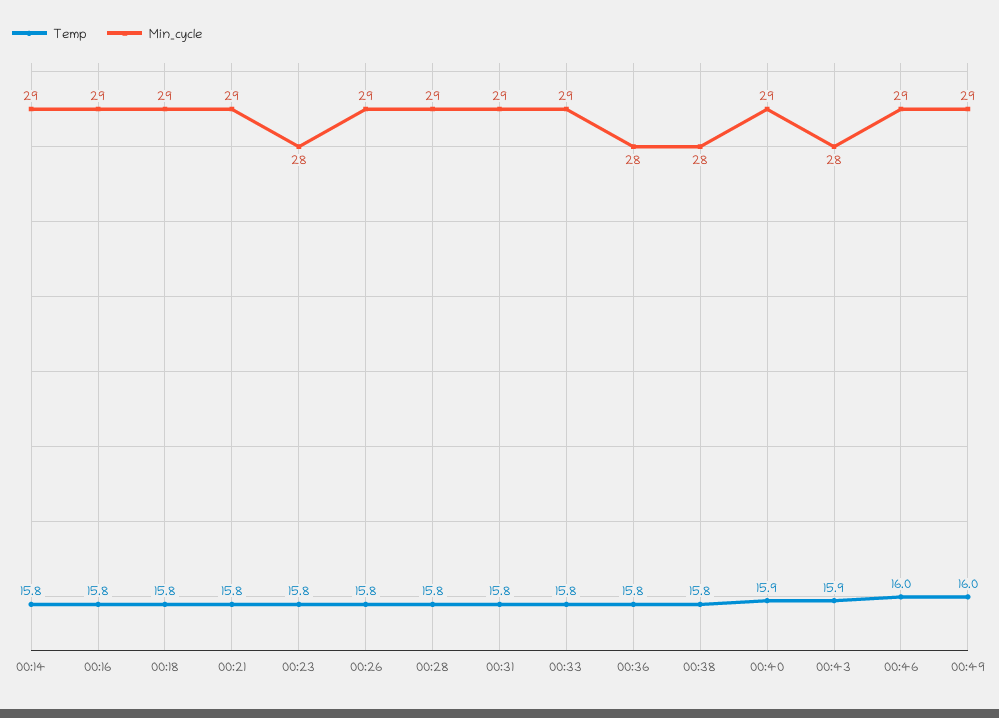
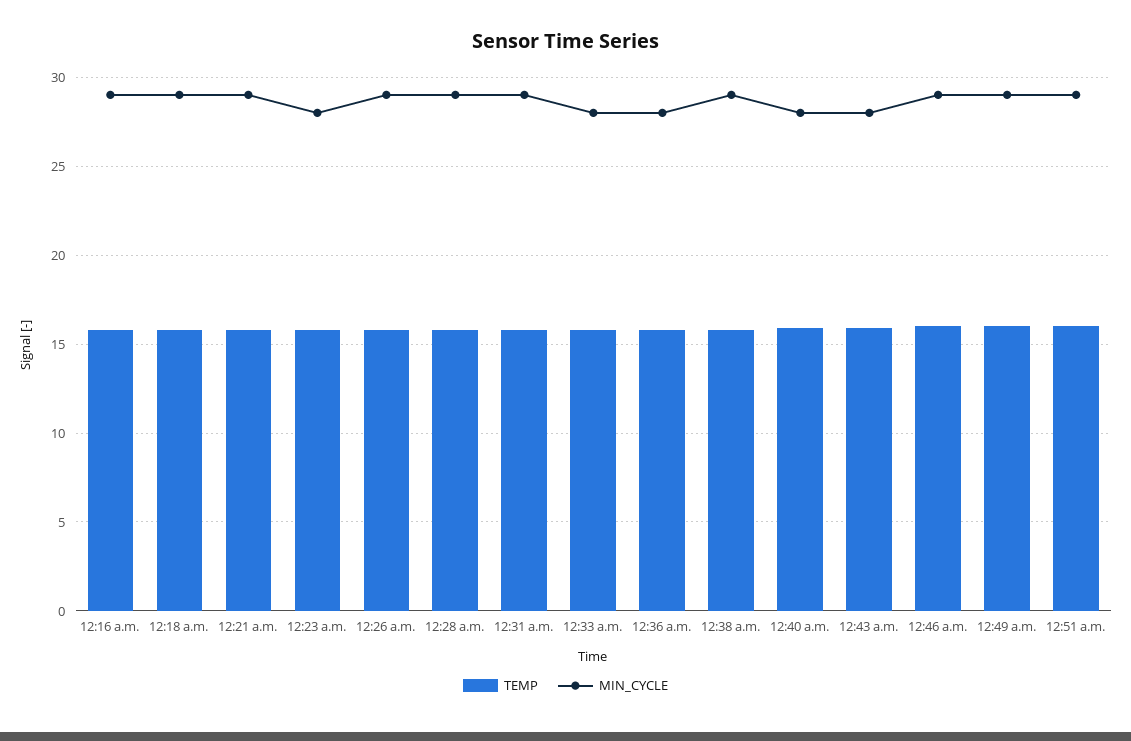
Temp, 00:14: 15.8 -> none
Min_cycle, 00:14: 29 -> none
Min_cycle, 00:33: 29 -> 28
Min_cycle, 00:38: 28 -> 29
Min_cycle, 00:40: 29 -> 28
Temp, 12:51 a.m.: none -> 16
Min_cycle, 12:51 a.m.: none -> 29

